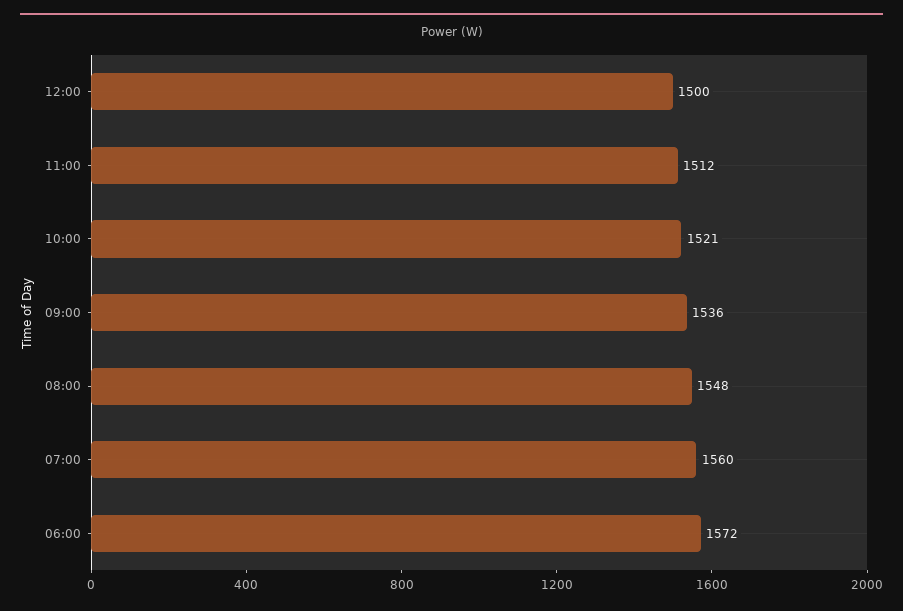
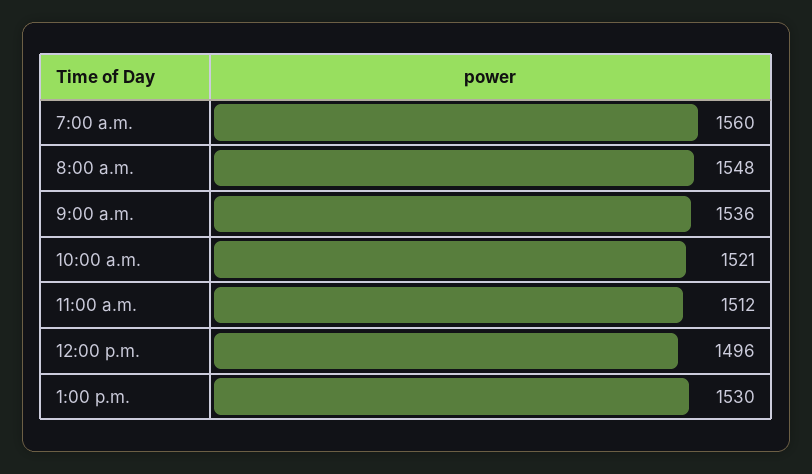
12:00: 1500 -> 1496
06:00: 1572 -> none
1:00 p.m.: none -> 1530

